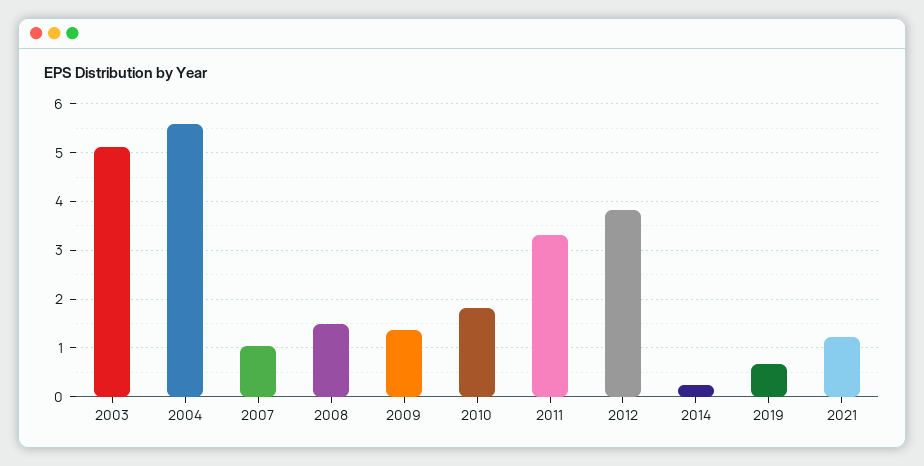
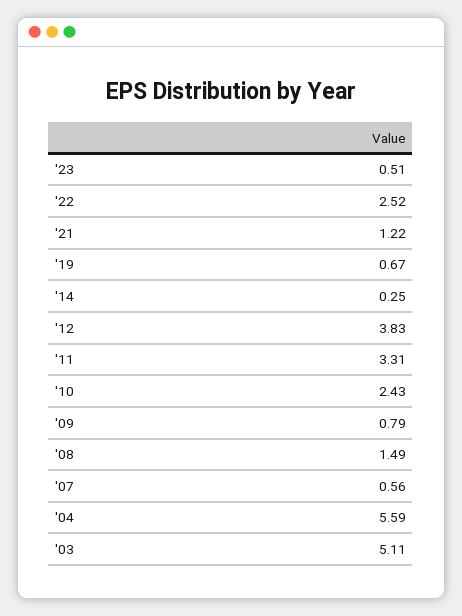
2007: 1 -> 0.56
2009: 1.4 -> 0.79
2010: 1.8 -> 2.43
'23: none -> 0.51
'22: none -> 2.52

